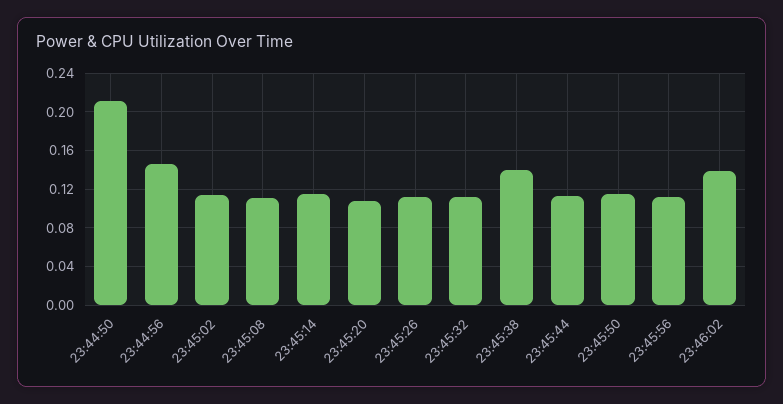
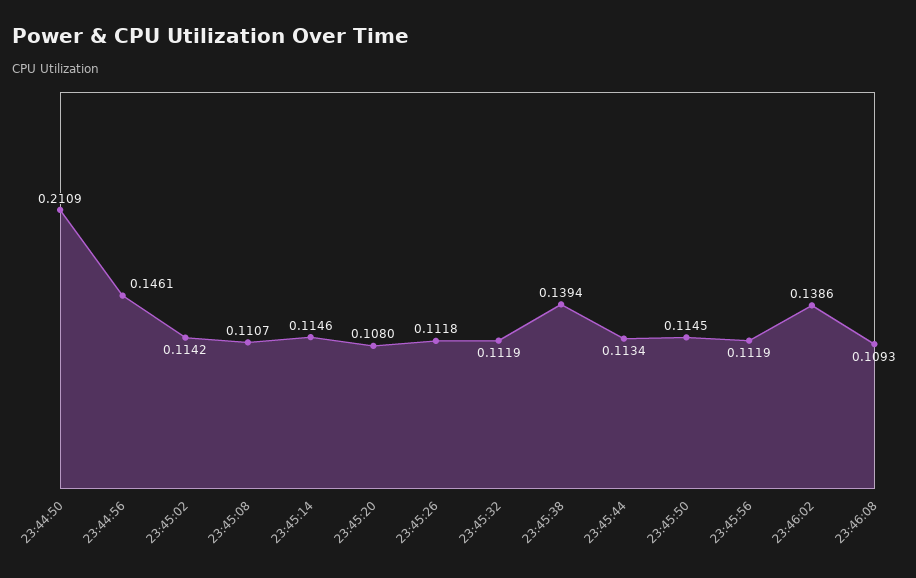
23:46:08: none -> 0.1093

